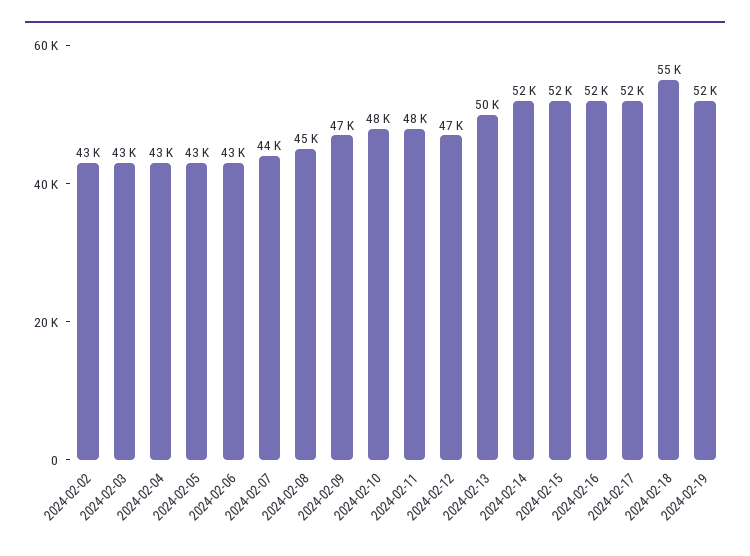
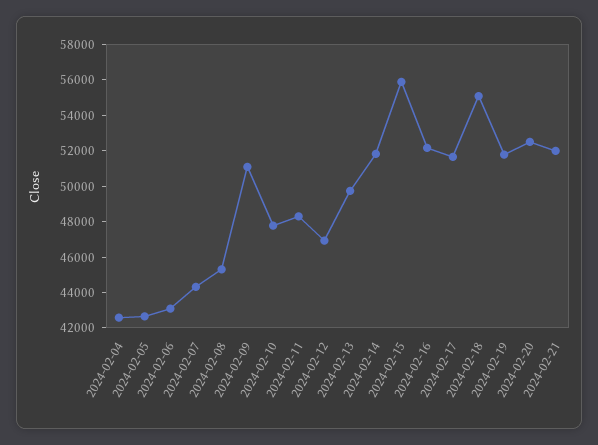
2024-02-02: 43000 -> none
2024-02-03: 43000 -> none
2024-02-09: 47000 -> 51000
2024-02-15: 52000 -> 56000
2024-02-20: none -> 52500
2024-02-21: none -> 52000

